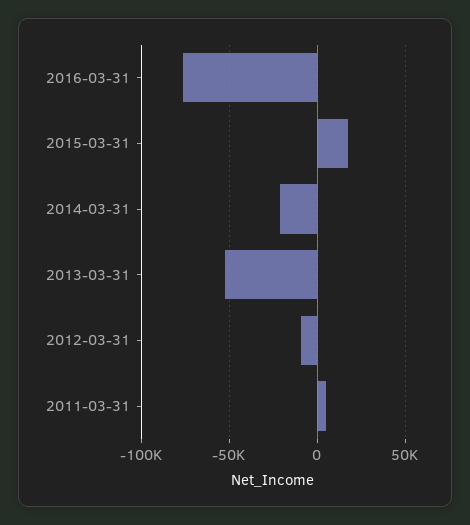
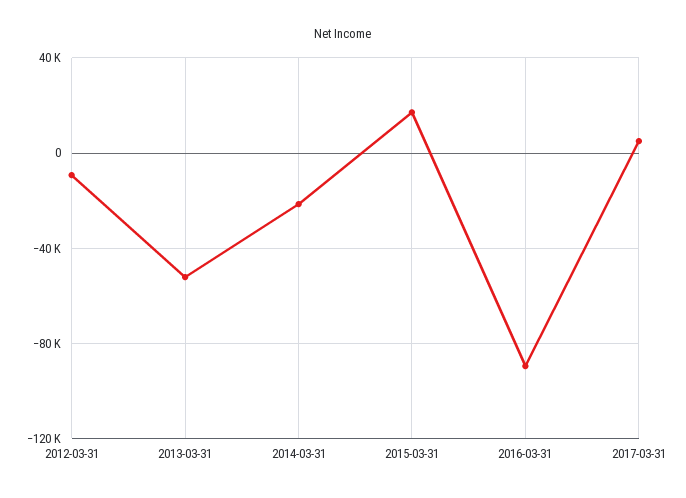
2016-03-31: -75000 -> -90000
2011-03-31: 5000 -> none
2017-03-31: none -> 5000

